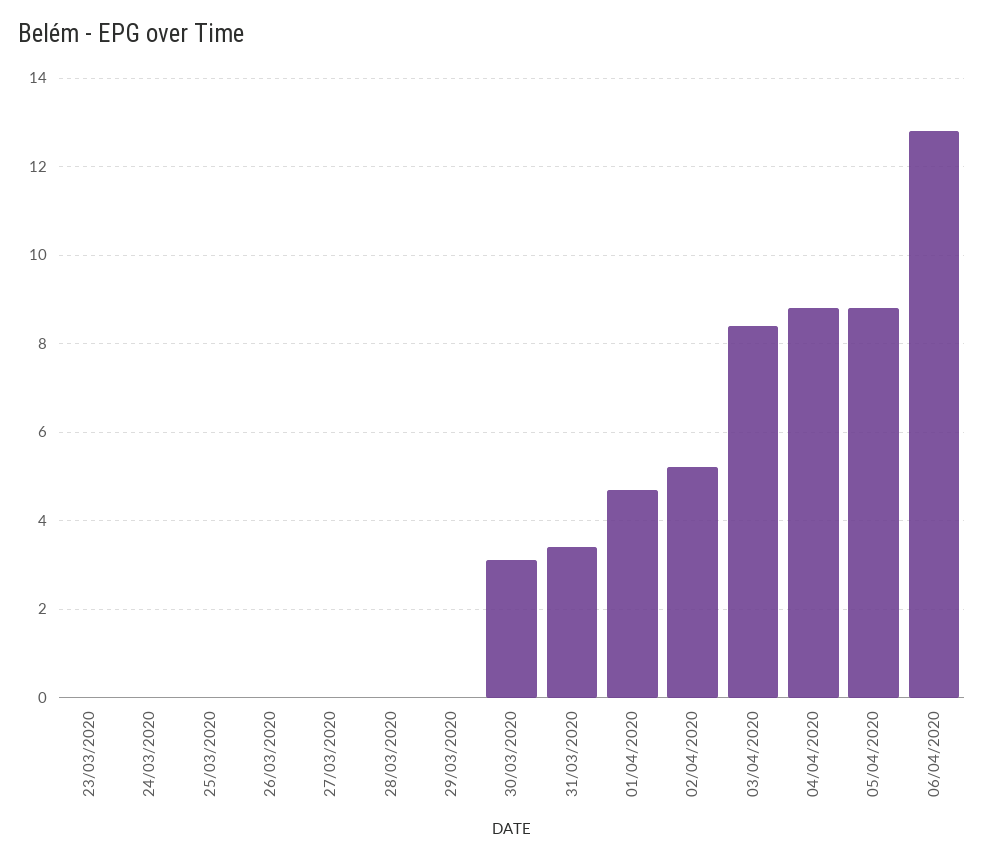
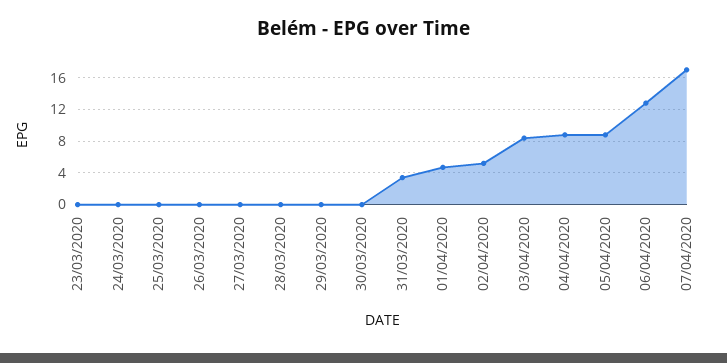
30/03/2020: 3 -> 0
07/04/2020: none -> 17

